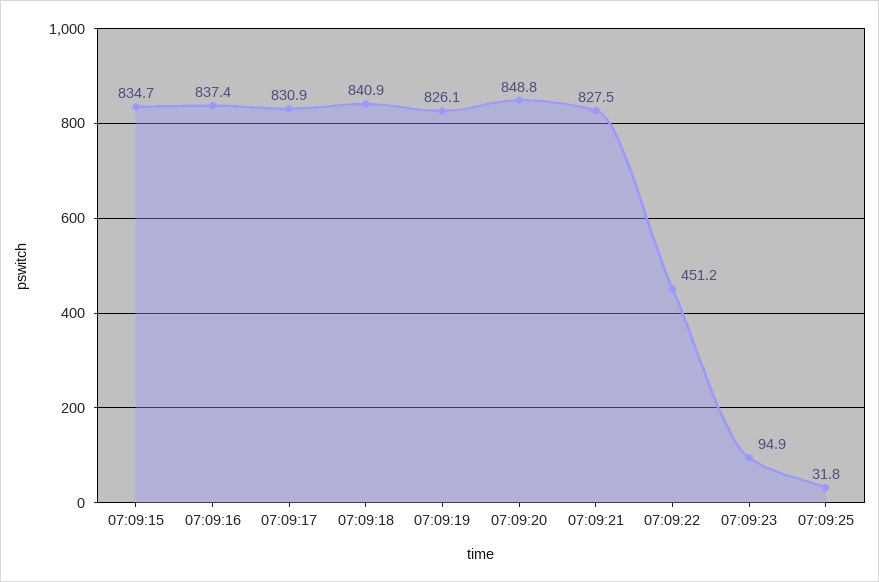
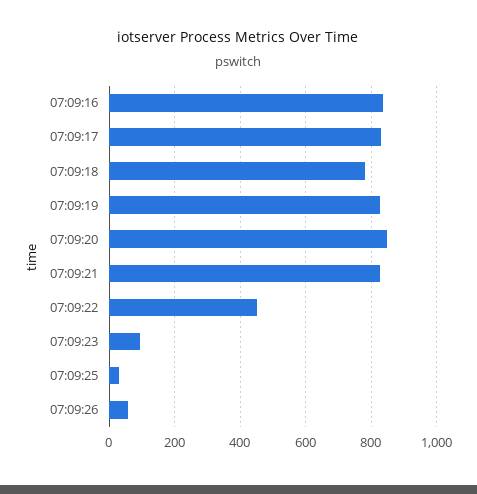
07:09:15: 834.7 -> none
07:09:18: 840.9 -> 780
07:09:26: none -> 60

